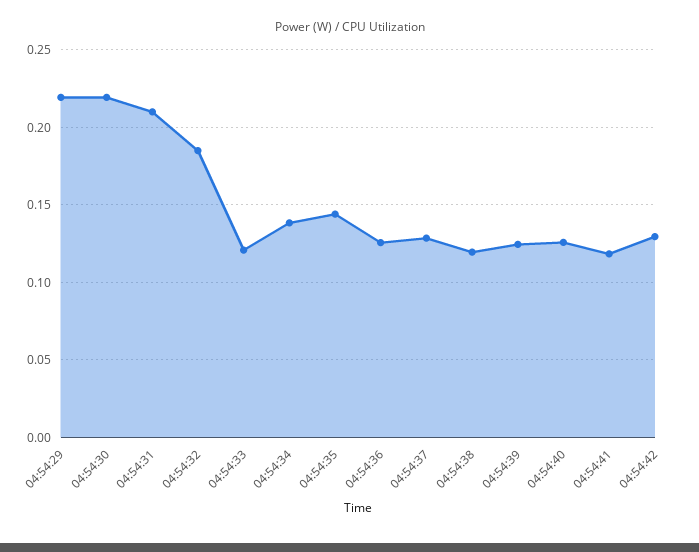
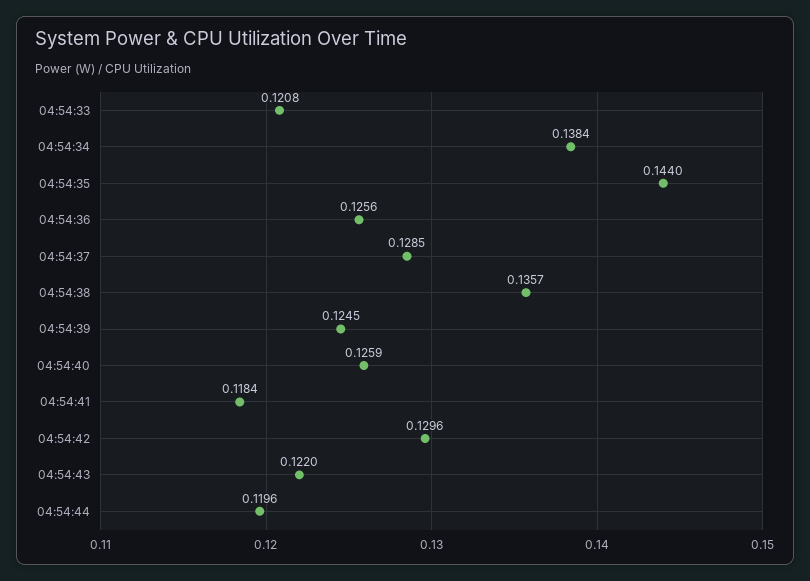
04:54:29: 0.22 -> none
04:54:30: 0.22 -> none
04:54:31: 0.21 -> none
04:54:32: 0.185 -> none
04:54:38: 0.12 -> 0.1357
04:54:43: none -> 0.122
04:54:44: none -> 0.1196

